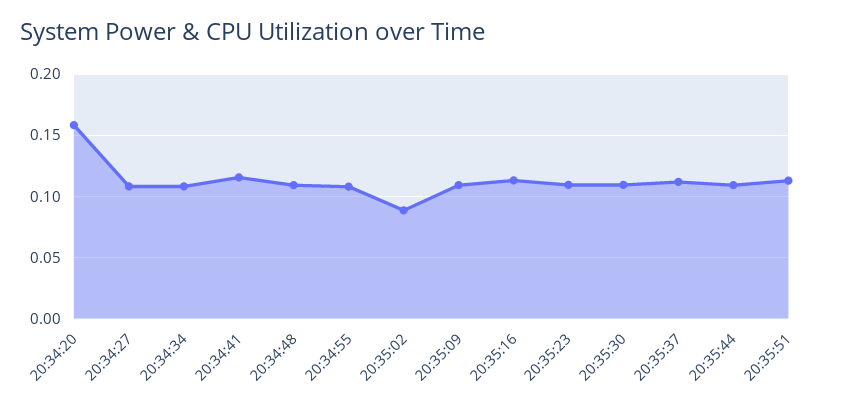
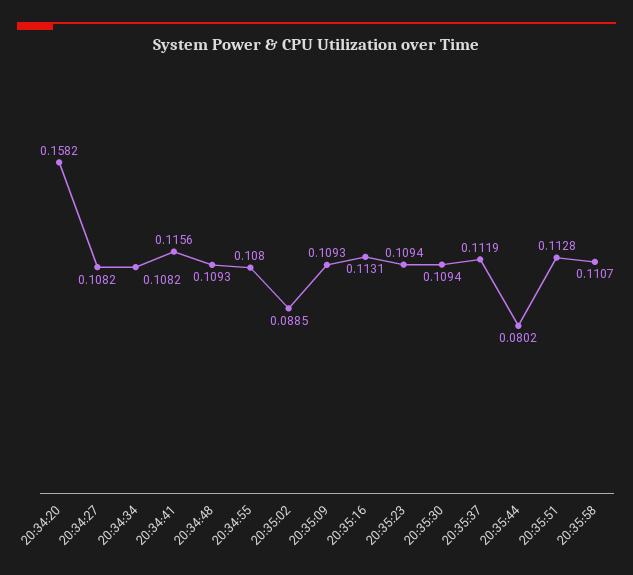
20:35:44: 0.11 -> 0.0802
20:35:58: none -> 0.1107

